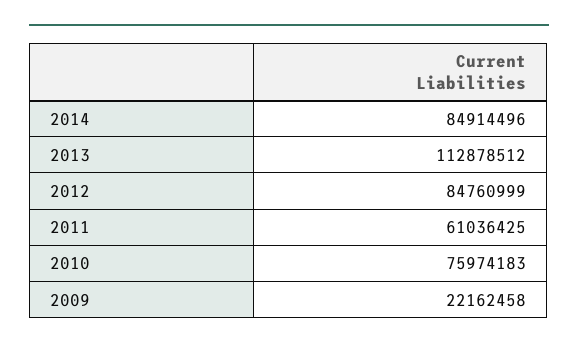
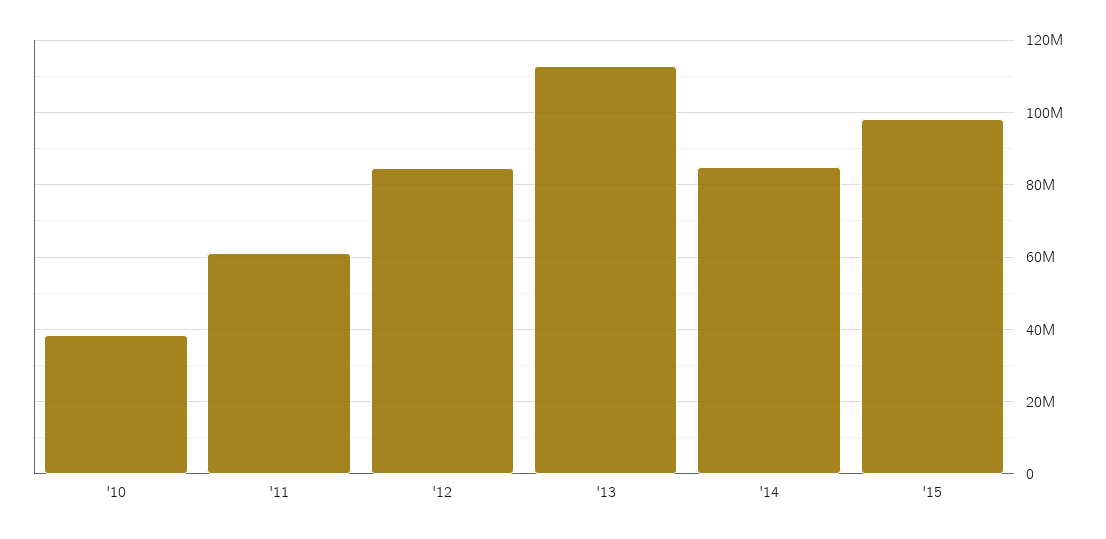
2010: 75974183 -> 38000000
2009: 22162458 -> none
'15: none -> 98000000

